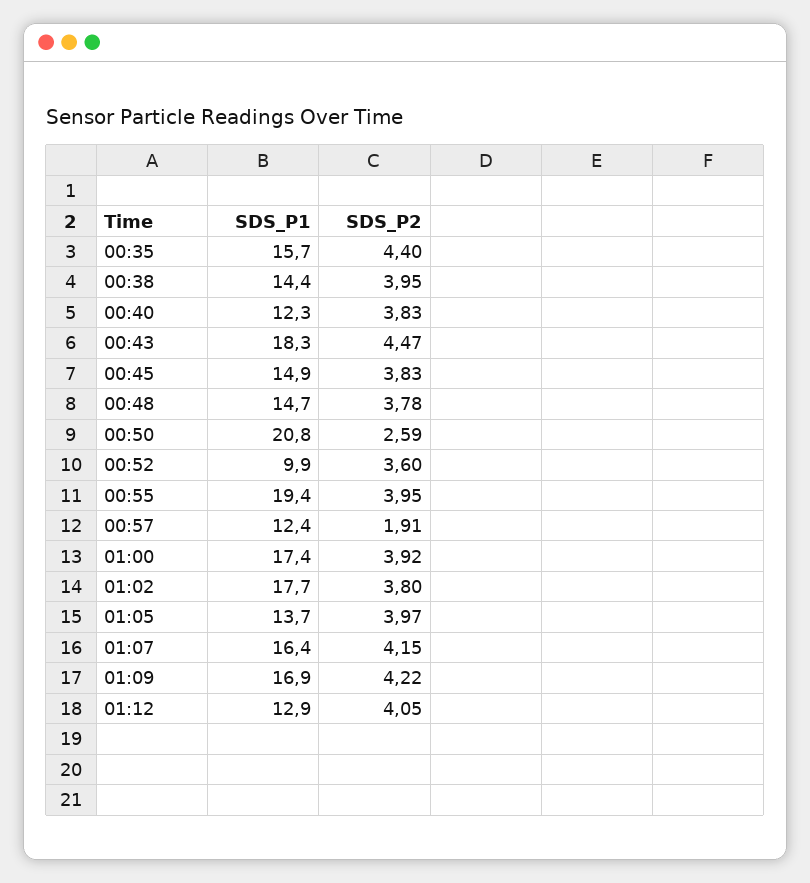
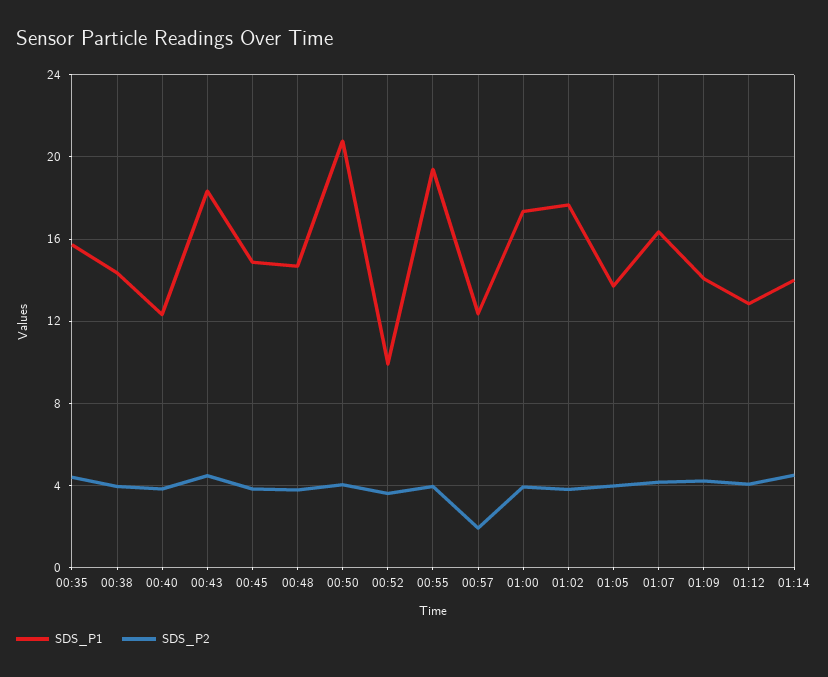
SDS_P2, 00:50: 2.59 -> 4
SDS_P1, 01:09: 16.9 -> 14
SDS_P1, 01:14: none -> 14
SDS_P2, 01:14: none -> 4.5

